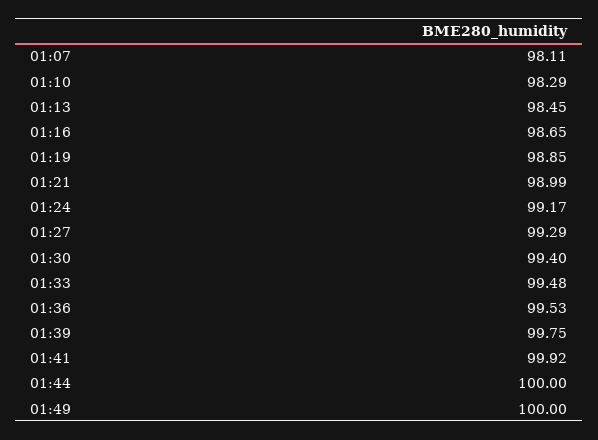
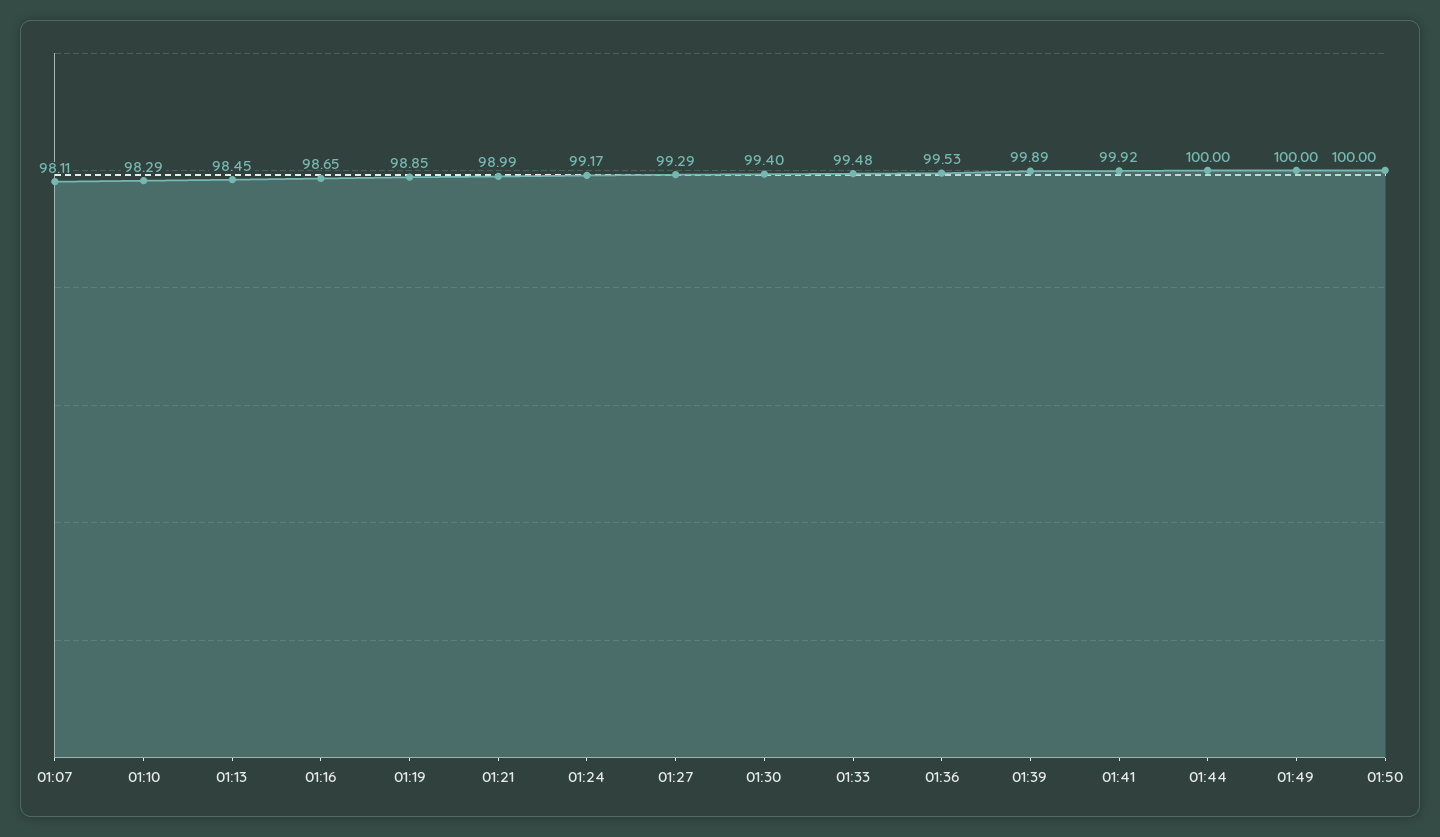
01:39: 99.75 -> 99.89
01:50: none -> 100

